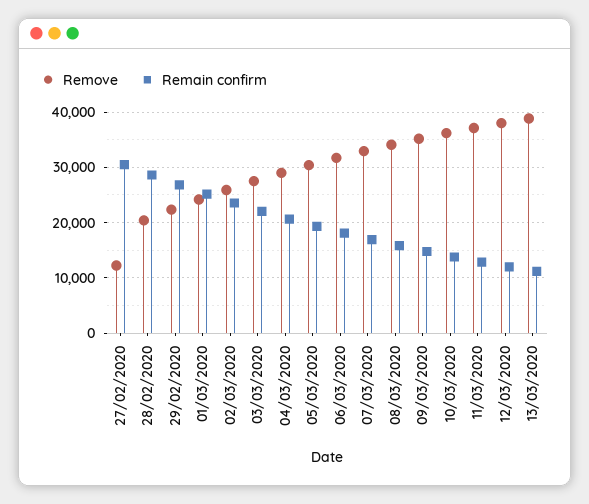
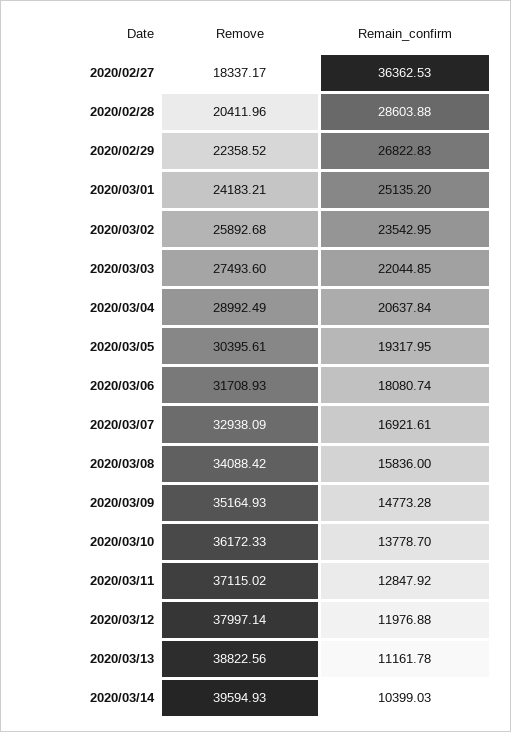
Remove, 27/02/2020: 12000 -> 18337.17
Remain confirm, 27/02/2020: 30000 -> 36362.53
Remove, 2020/03/14: none -> 39594.93
Remain confirm, 2020/03/14: none -> 10399.03

